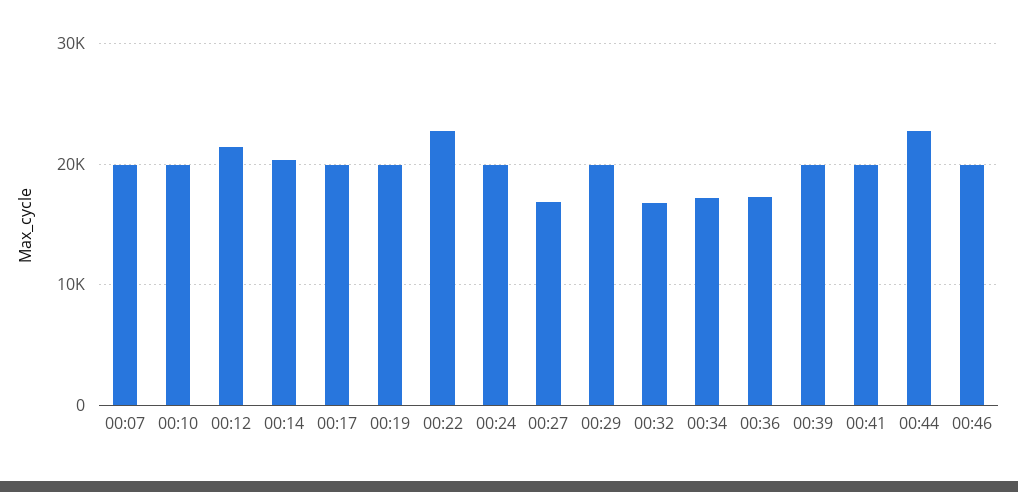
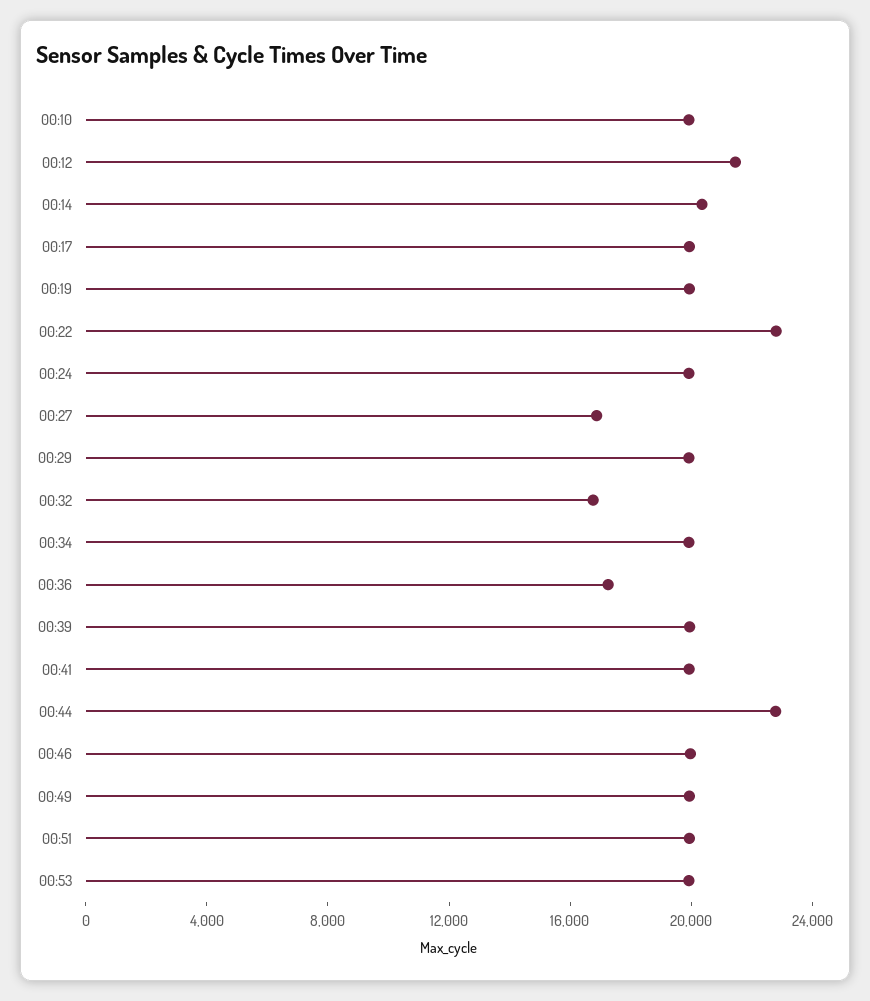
00:07: 20000 -> none
00:34: 17000 -> 20000
00:49: none -> 20000
00:51: none -> 20000
00:53: none -> 20000

